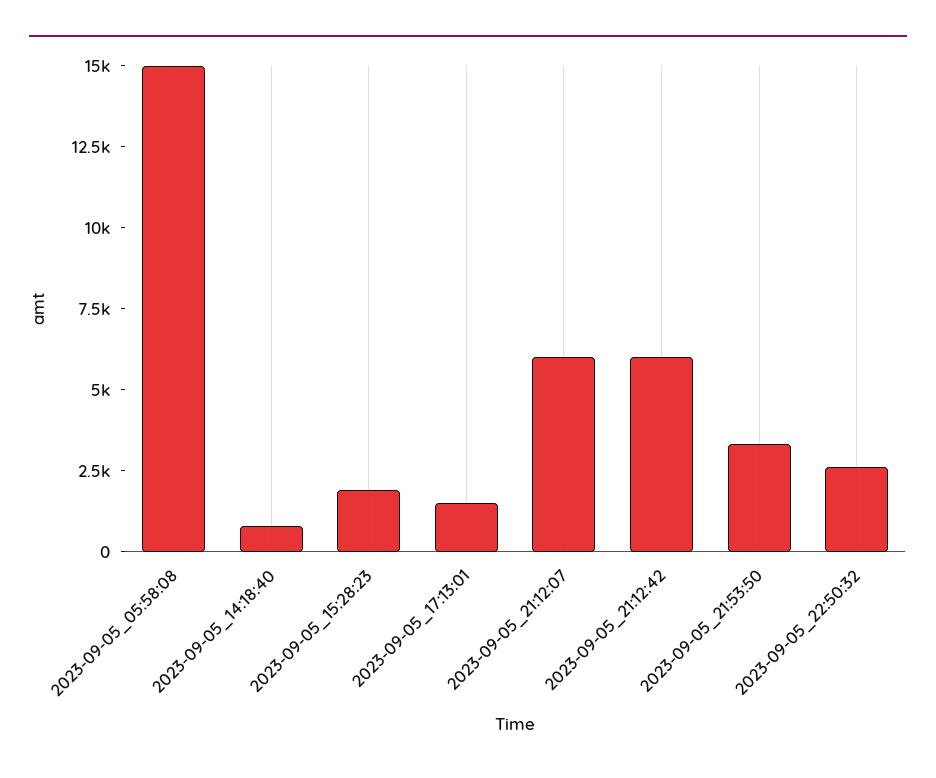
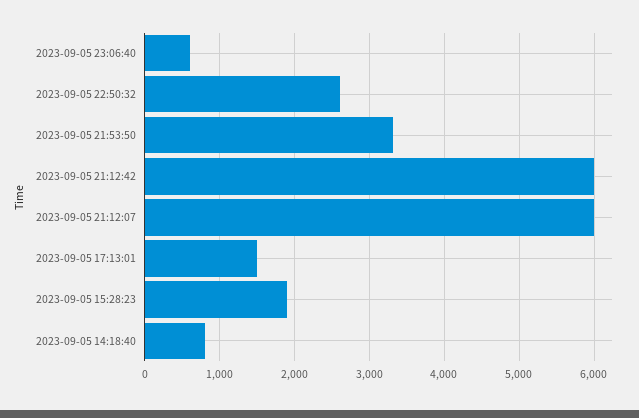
2023-09-05_05:58:08: 15000 -> none
2023-09-05 23:06:40: none -> 600

